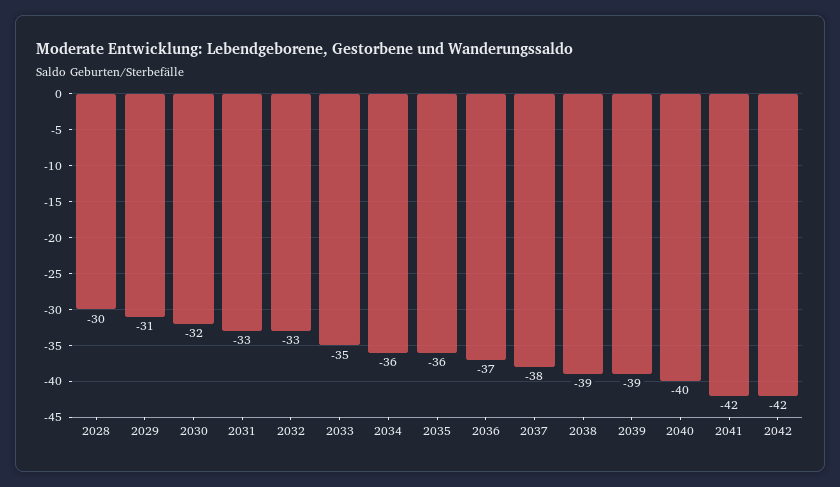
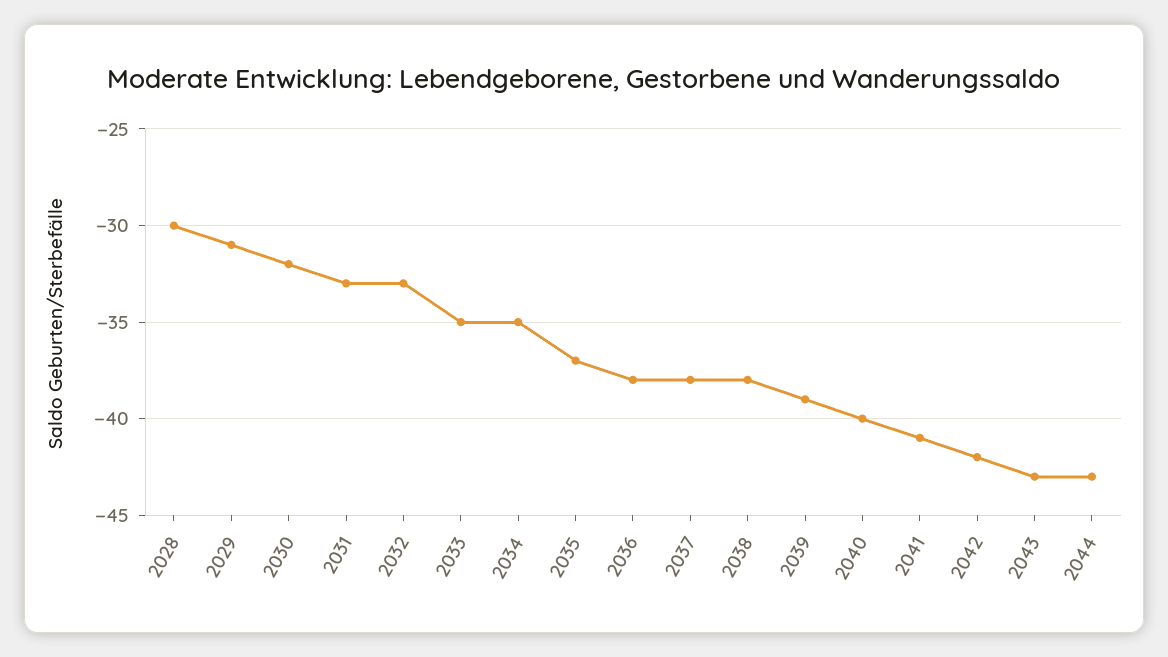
2034: -36 -> -35
2035: -36 -> -37
2036: -37 -> -38
2038: -39 -> -38
2041: -42 -> -41
2043: none -> -43
2044: none -> -43

